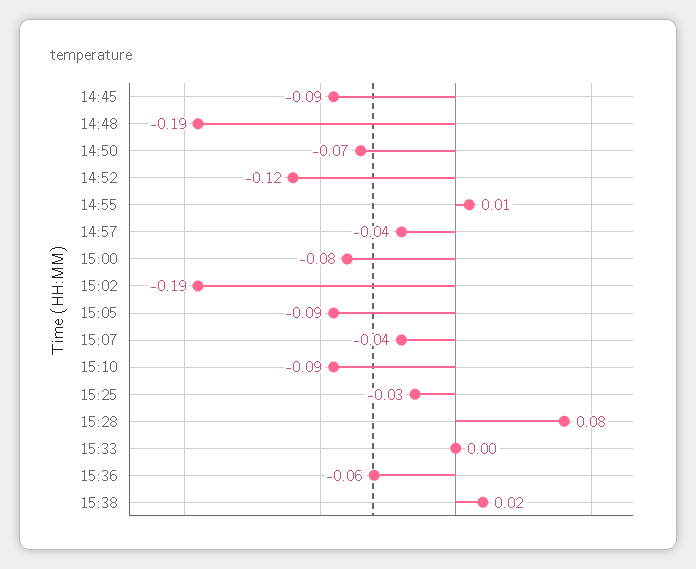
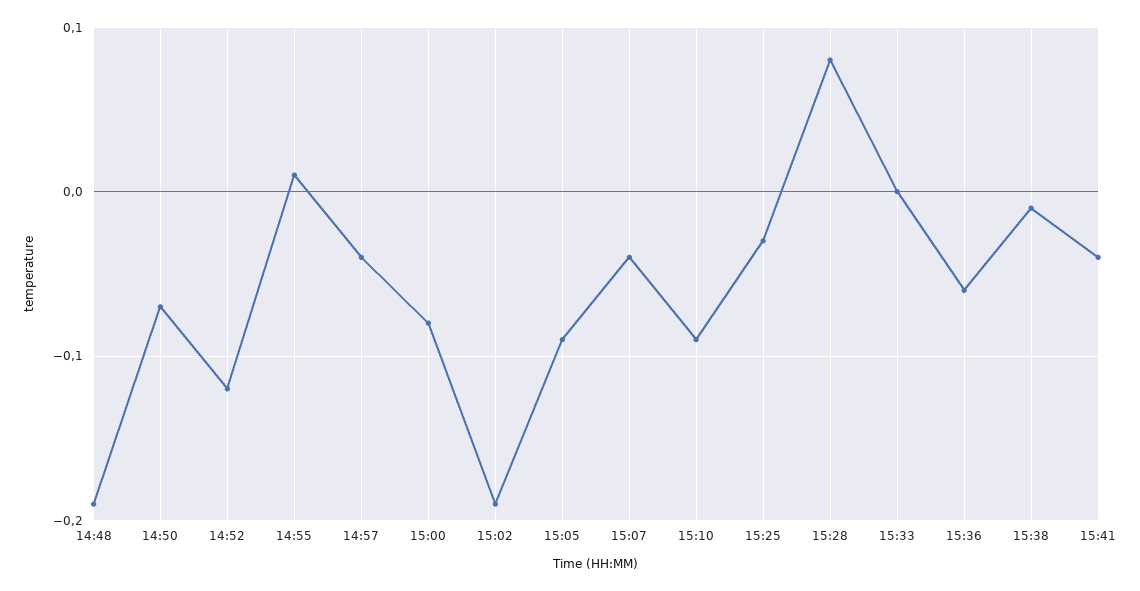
14:45: -0.09 -> none
15:38: 0.02 -> -0.01
15:41: none -> -0.04

